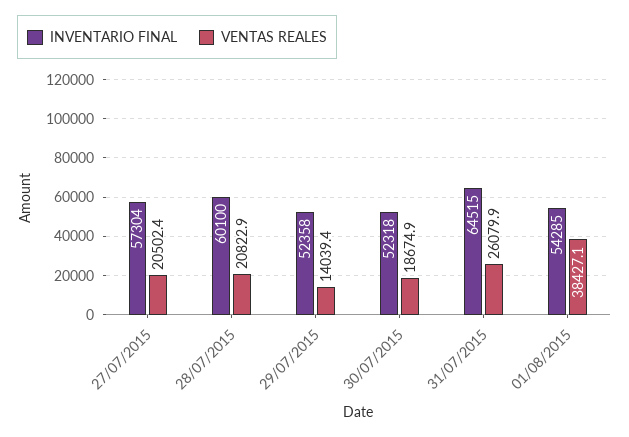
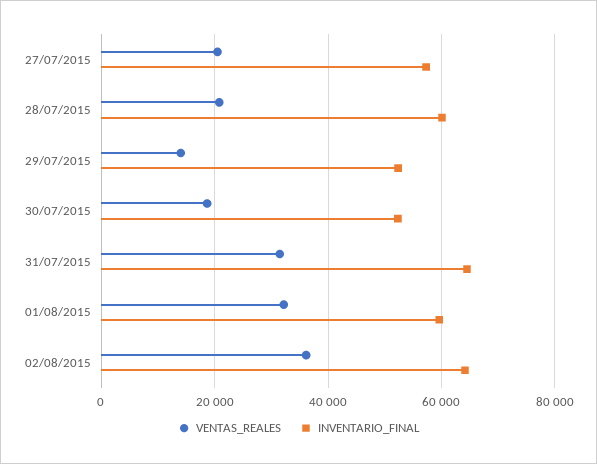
VENTAS REALES, 31/07/2015: 26079.9 -> 32000
INVENTARIO FINAL, 01/08/2015: 54285 -> 60000
VENTAS REALES, 01/08/2015: 38427.1 -> 32000
VENTAS REALES, 02/08/2015: none -> 36000
INVENTARIO FINAL, 02/08/2015: none -> 64000

